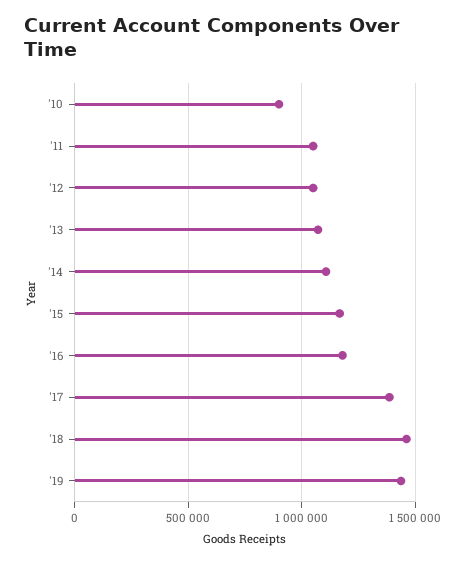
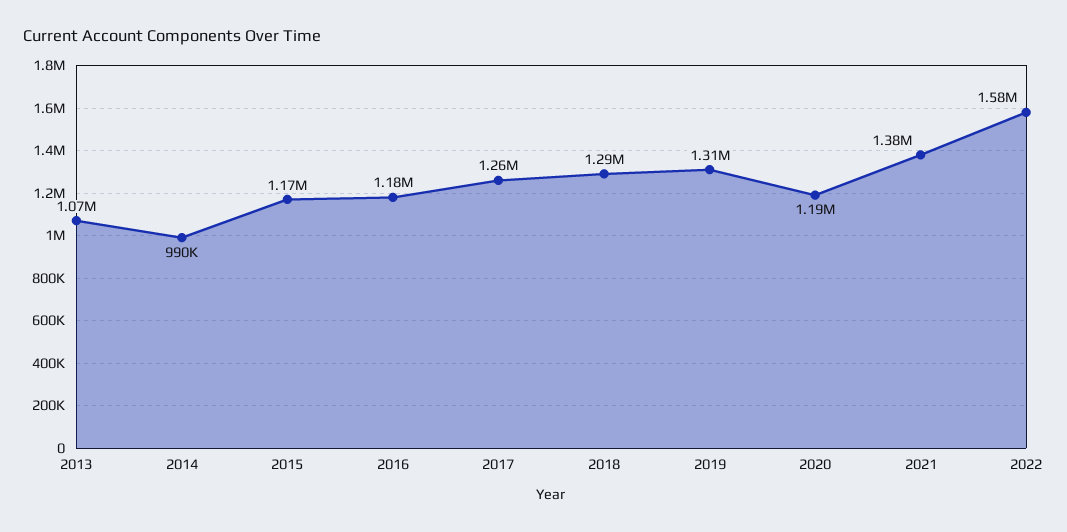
'10: 900000 -> none
'11: 1050000 -> none
'12: 1050000 -> none
'14: 1100000 -> 990000
'17: 1400000 -> 1260000
'18: 1450000 -> 1290000
'19: 1450000 -> 1310000
2020: none -> 1190000
2021: none -> 1380000
2022: none -> 1580000

